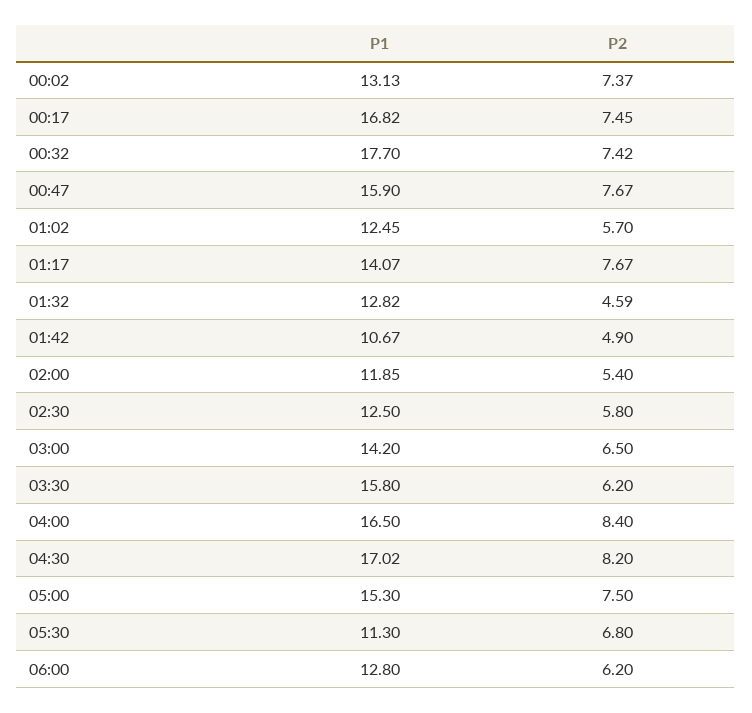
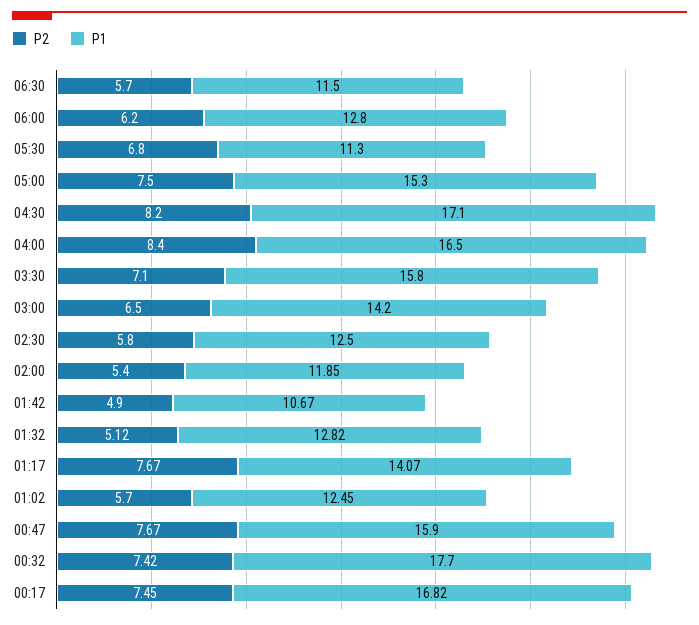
P1, 00:02: 13.13 -> none
P2, 00:02: 7.37 -> none
P2, 01:32: 4.59 -> 5.12
P2, 03:30: 6.2 -> 7.1
P1, 04:30: 17.02 -> 17.1
P2, 06:30: none -> 5.7
P1, 06:30: none -> 11.5

